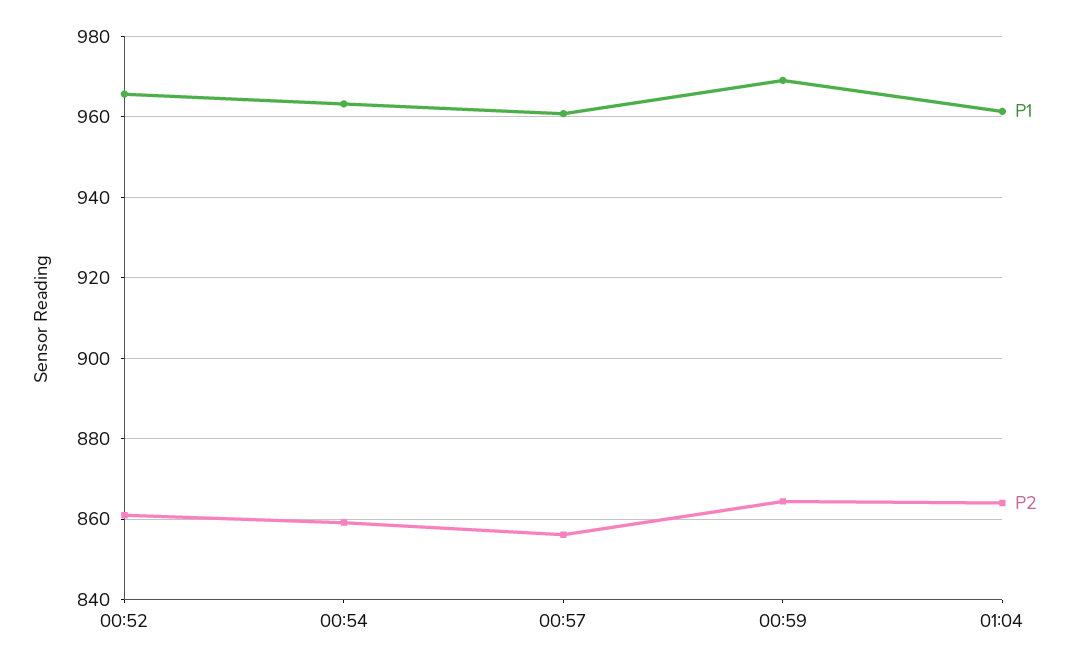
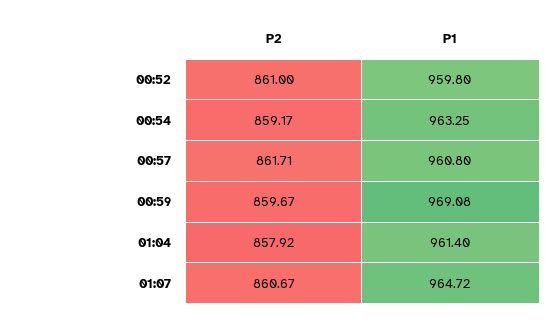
P1, 00:52: 966 -> 959.8
P2, 00:57: 856 -> 861.71
P2, 00:59: 864 -> 859.67
P2, 01:04: 864 -> 857.92
P2, 01:07: none -> 860.67
P1, 01:07: none -> 964.72

